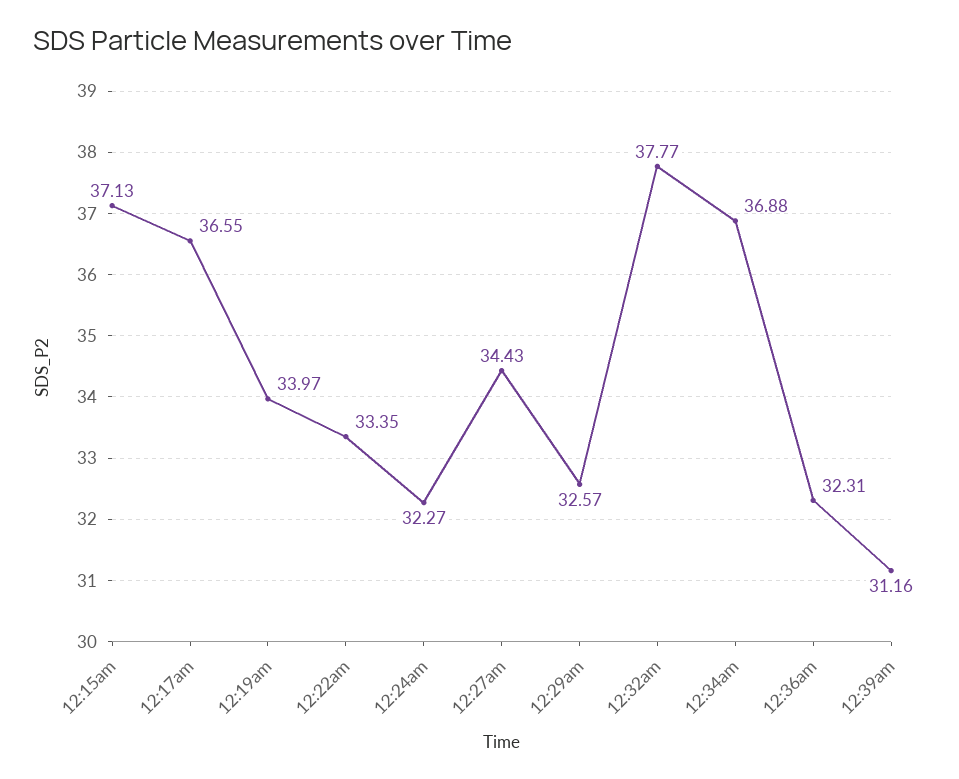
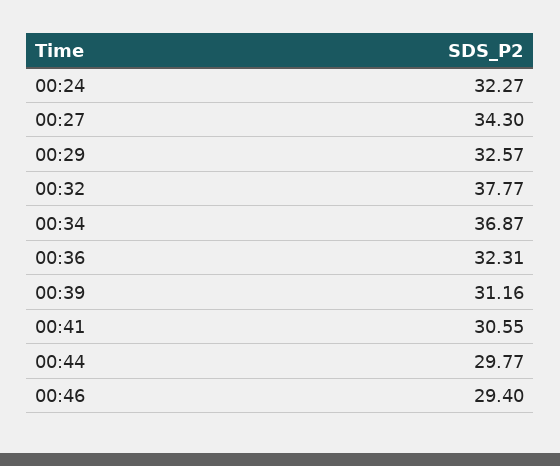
12:15am: 37.13 -> none
12:17am: 36.55 -> none
12:19am: 33.97 -> none
12:22am: 33.35 -> none
12:27am: 34.43 -> 34.3
12:34am: 36.88 -> 36.87
00:41: none -> 30.55
00:44: none -> 29.77
00:46: none -> 29.4

